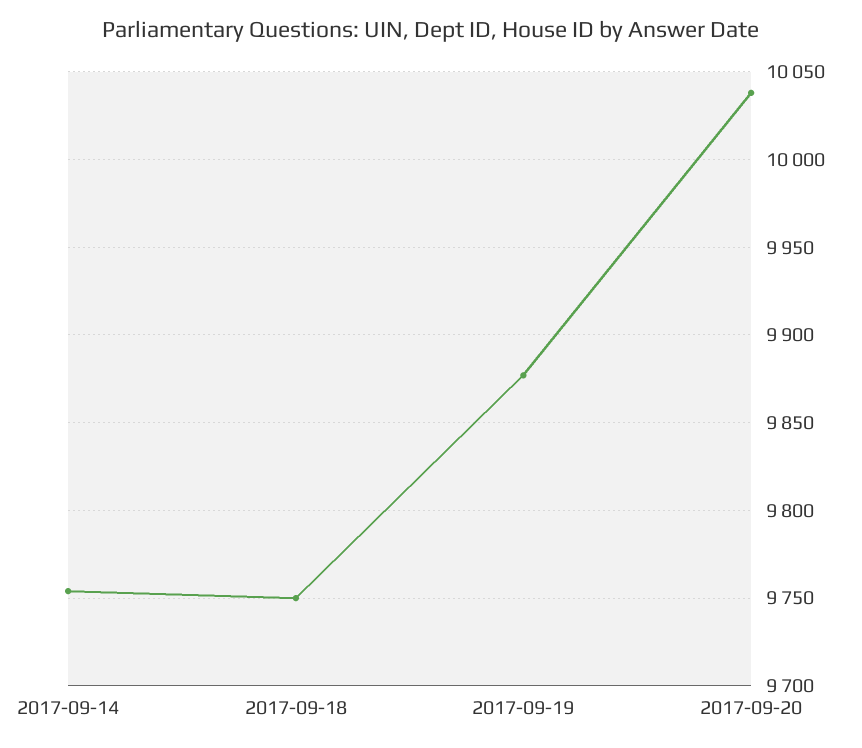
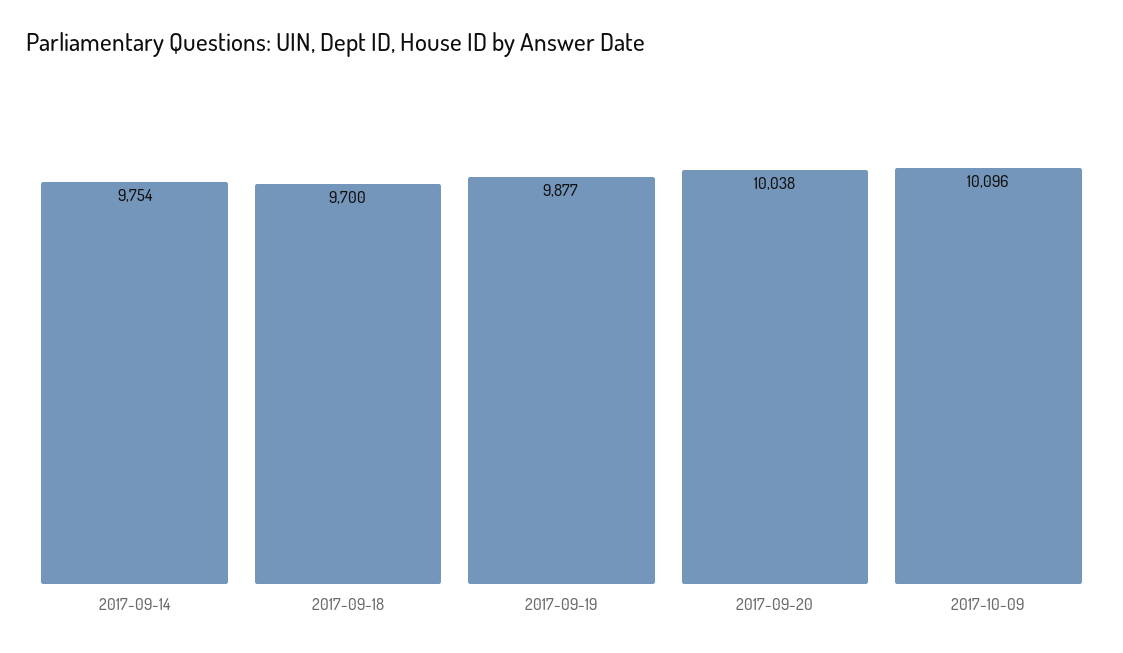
2017-09-18: 9750 -> 9700
2017-10-09: none -> 10096

